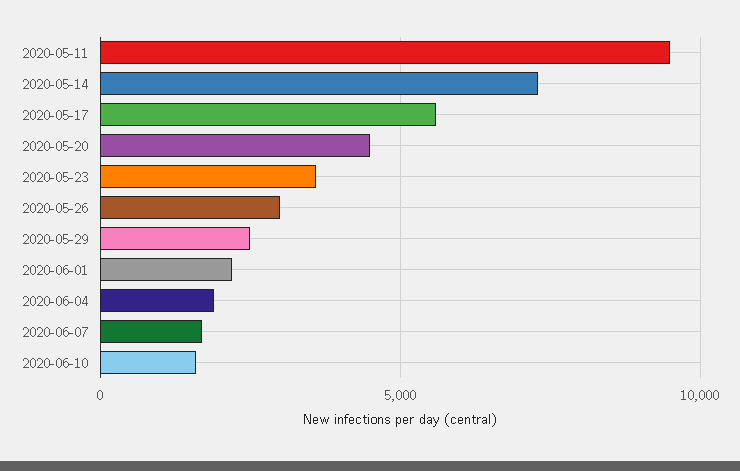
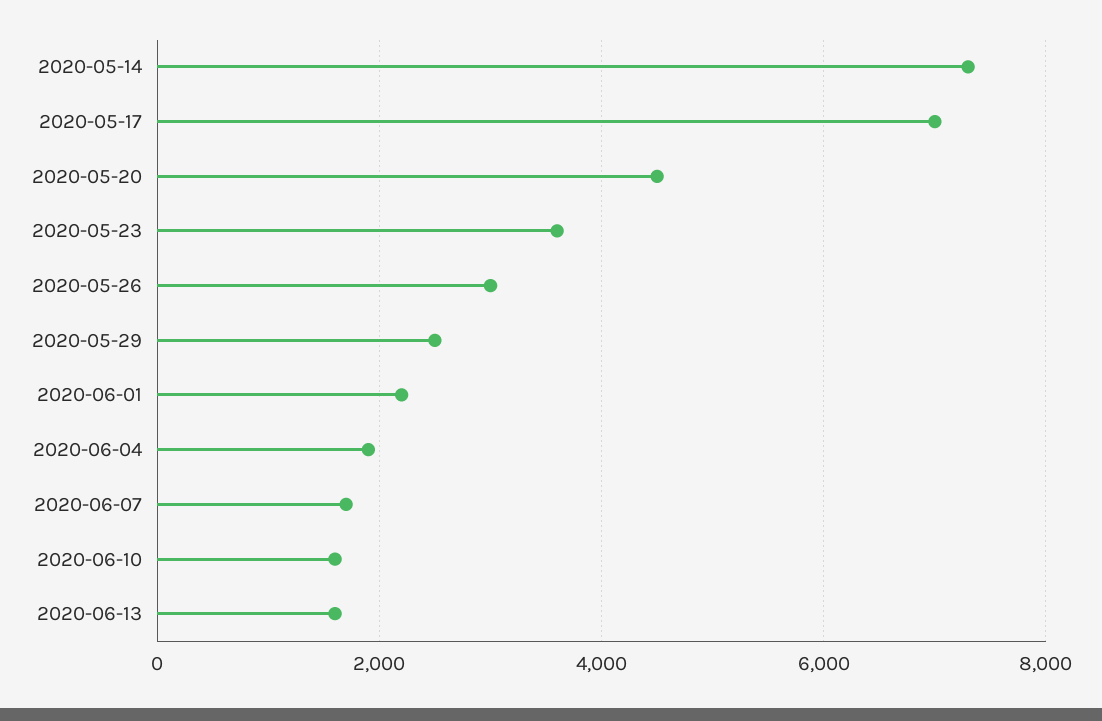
2020-05-11: 9500 -> none
2020-05-17: 5500 -> 7000
2020-06-13: none -> 1600

